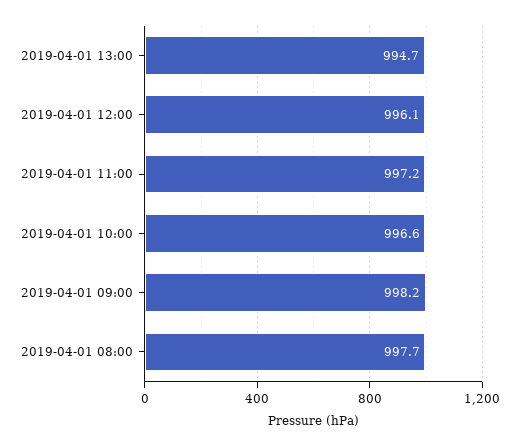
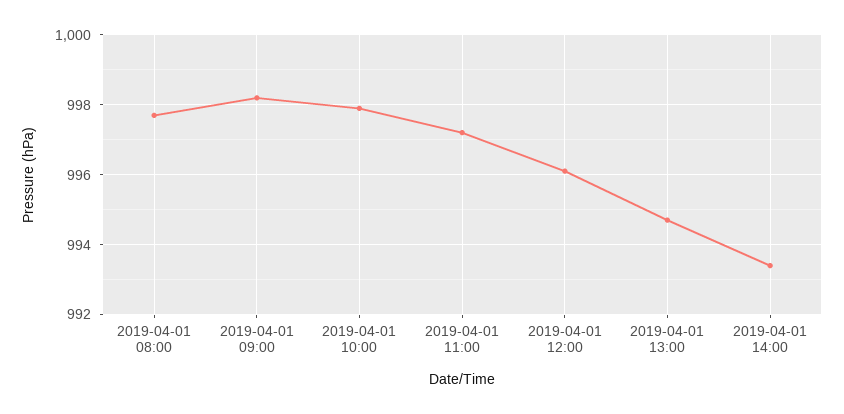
2019-04-01 10:00: 996.6 -> 998
2019-04-01 14:00: none -> 993.5

